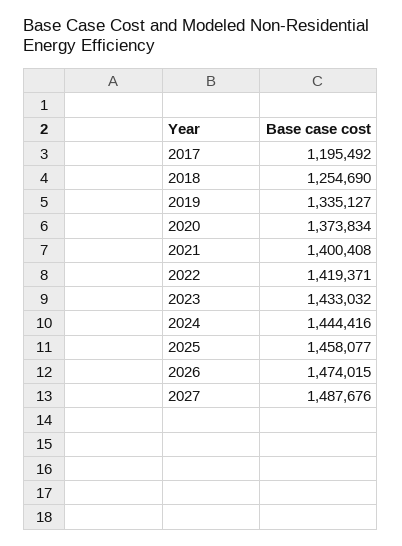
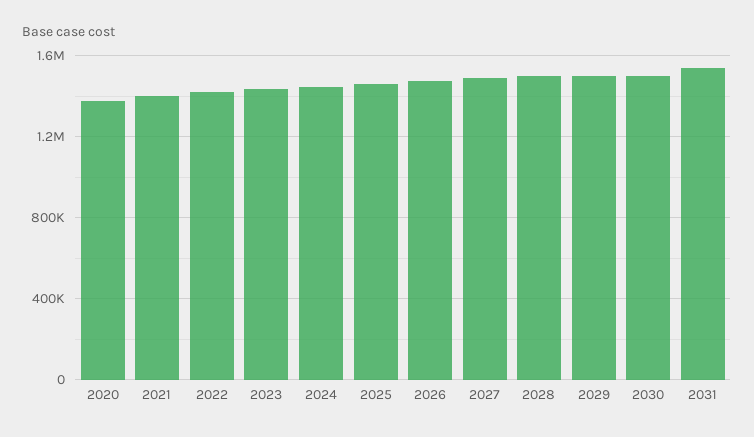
2017: 1195492 -> none
2018: 1254690 -> none
2019: 1335127 -> none
2028: none -> 1500000
2029: none -> 1500000
2030: none -> 1500000
2031: none -> 1550000

